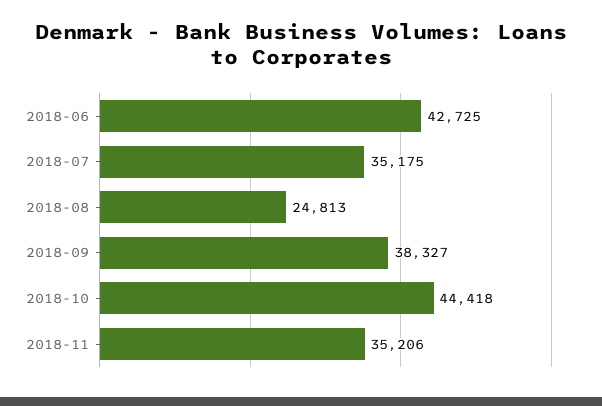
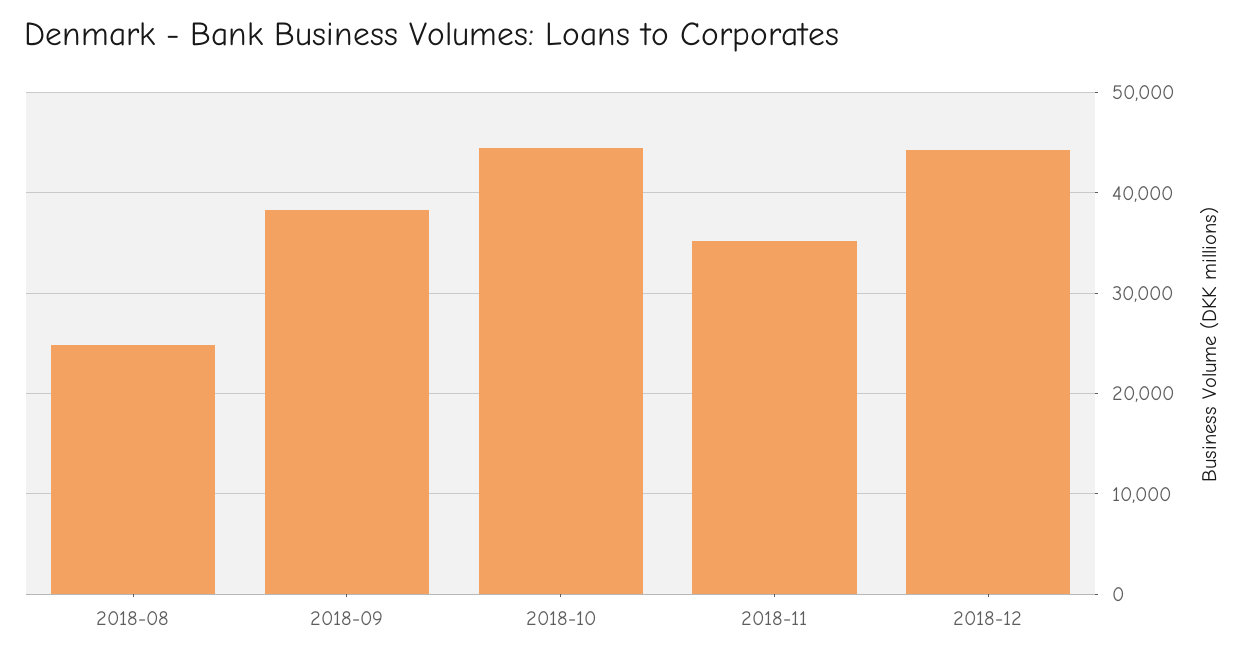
2018-06: 42725 -> none
2018-07: 35175 -> none
2018-12: none -> 44000

